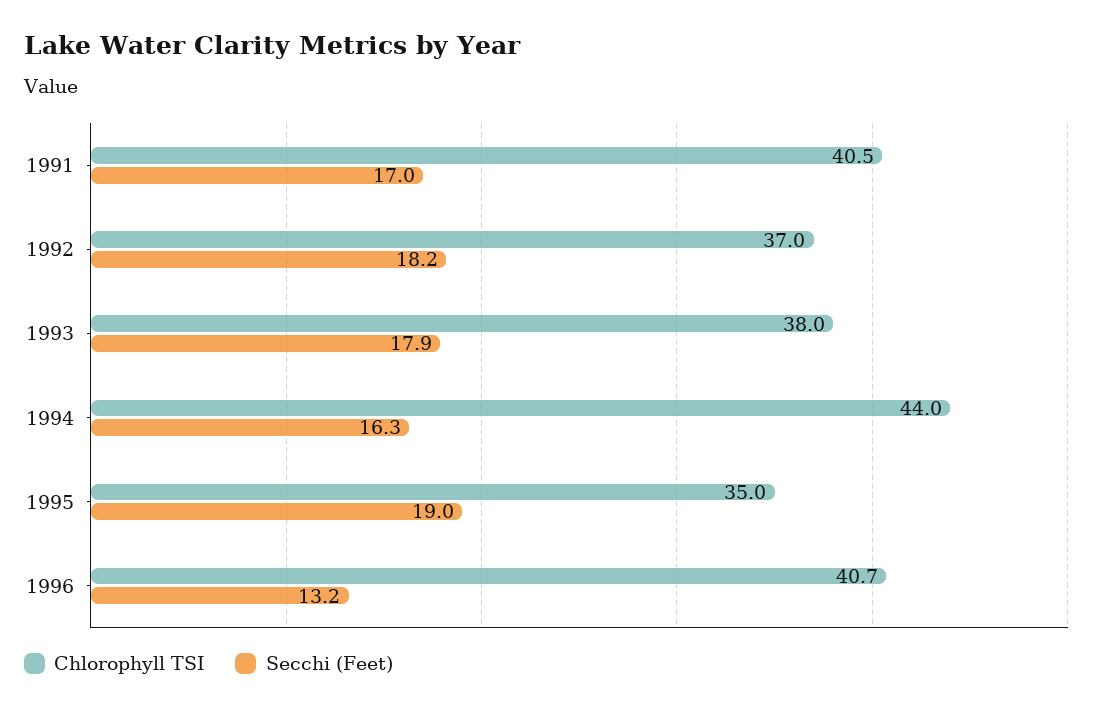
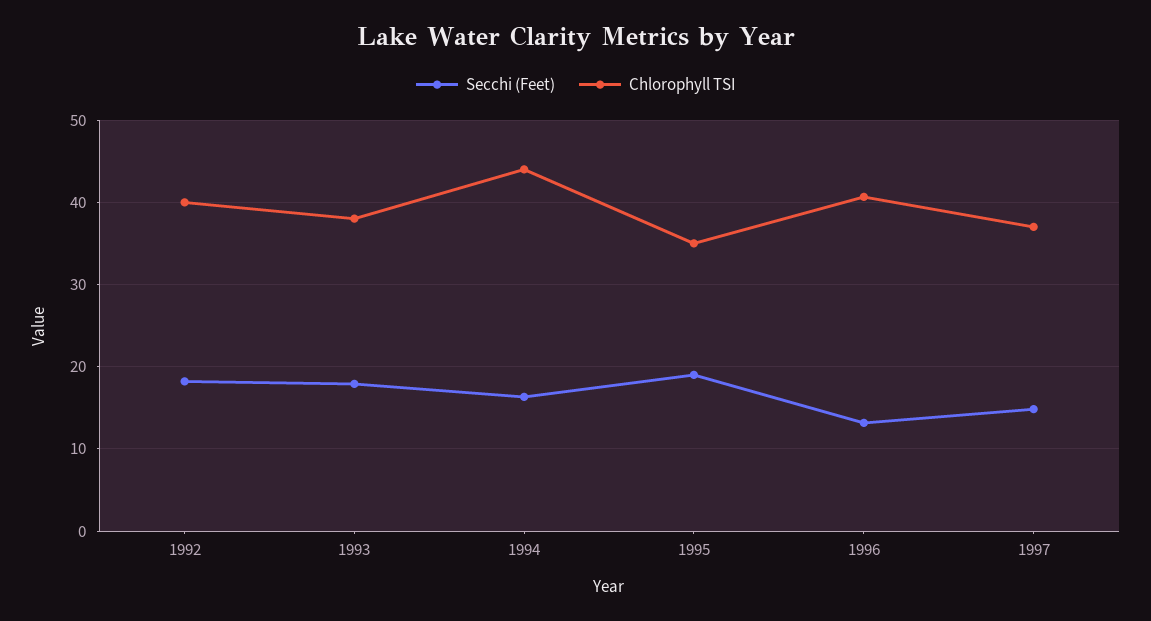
Chlorophyll TSI, 1991: 40.5 -> none
Secchi (Feet), 1991: 17 -> none
Chlorophyll TSI, 1992: 37 -> 40
Secchi (Feet), 1997: none -> 15
Chlorophyll TSI, 1997: none -> 37

